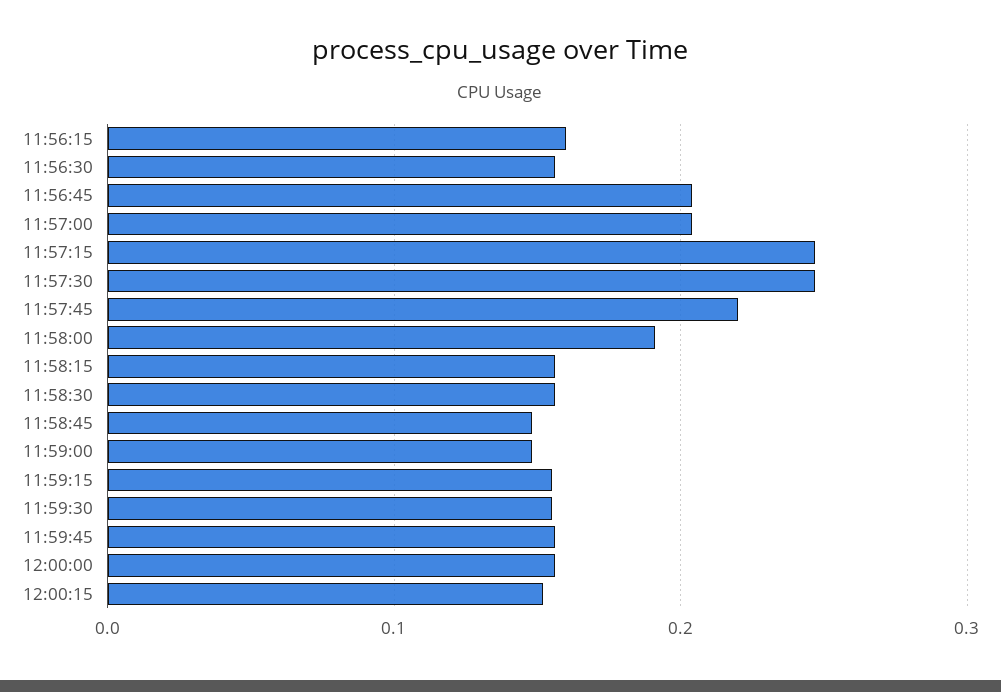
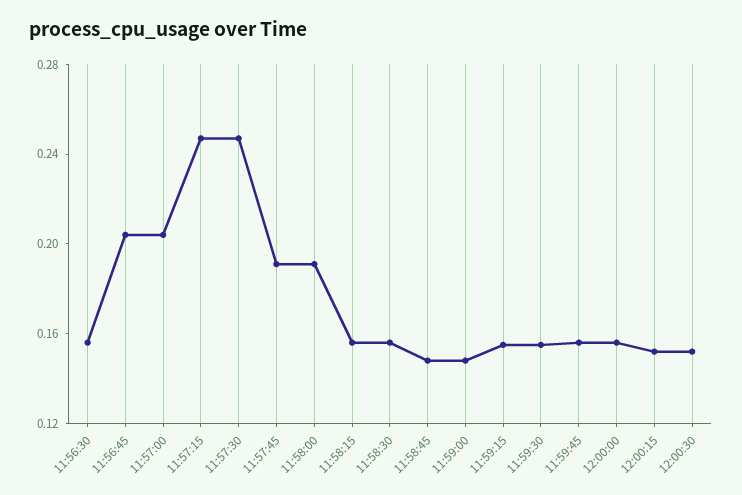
11:56:15: 0.16 -> none
11:57:45: 0.22 -> 0.19
12:00:30: none -> 0.15

